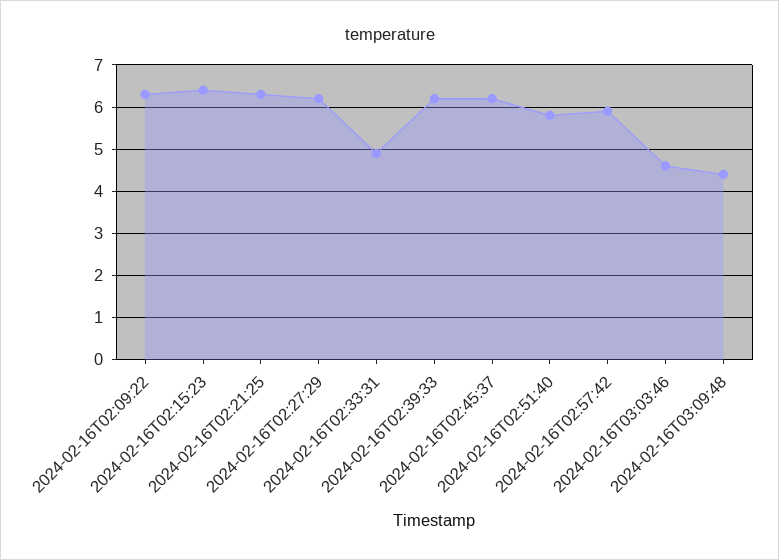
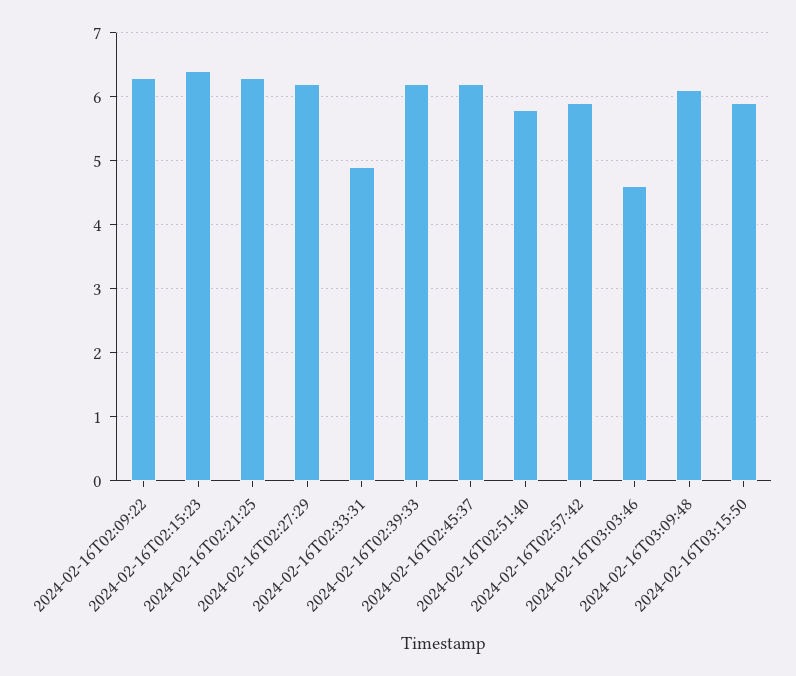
2024-02-16T03:09:48: 4.5 -> 6.1
2024-02-16T03:15:50: none -> 5.9

